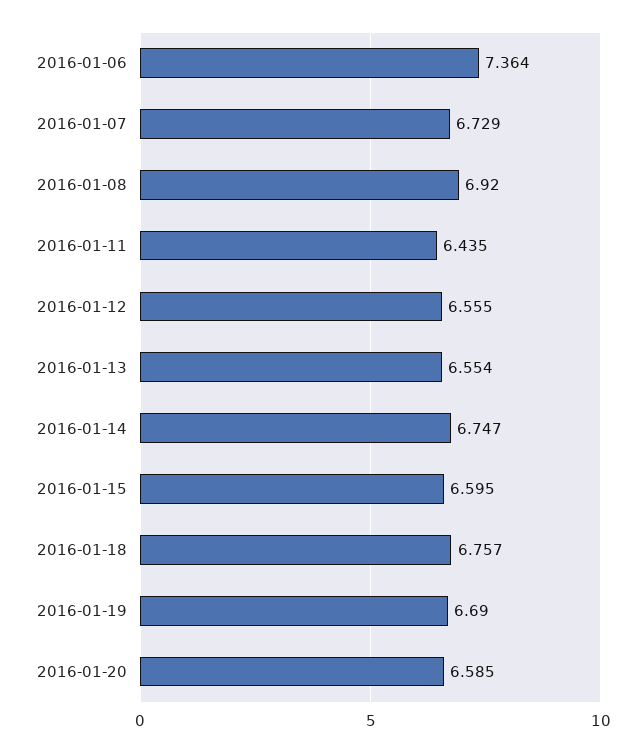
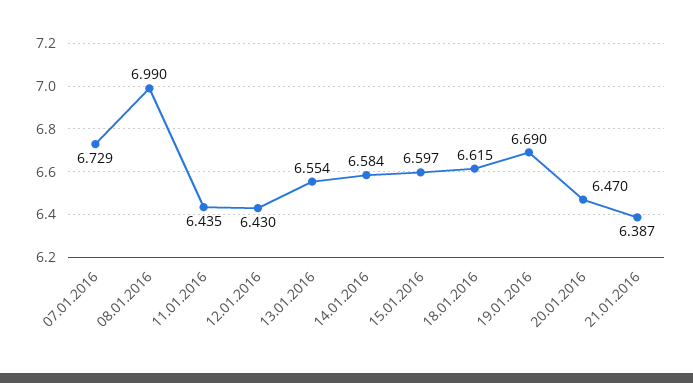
2016-01-06: 7.364 -> none
2016-01-08: 6.92 -> 6.99
2016-01-12: 6.555 -> 6.43
2016-01-14: 6.747 -> 6.584
2016-01-15: 6.595 -> 6.597
2016-01-18: 6.757 -> 6.615
2016-01-20: 6.585 -> 6.47
21.01.2016: none -> 6.387

